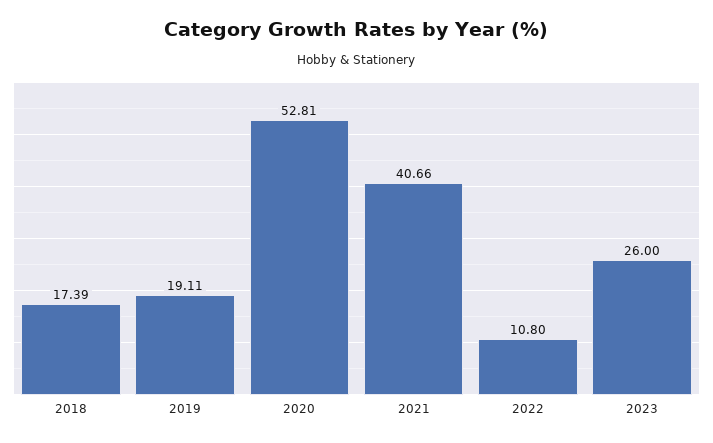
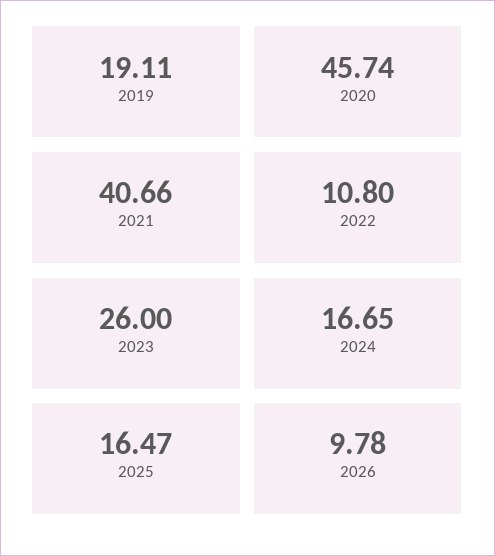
2018: 17.39 -> none
2020: 52.81 -> 45.74
2024: none -> 16.65
2025: none -> 16.47
2026: none -> 9.78

